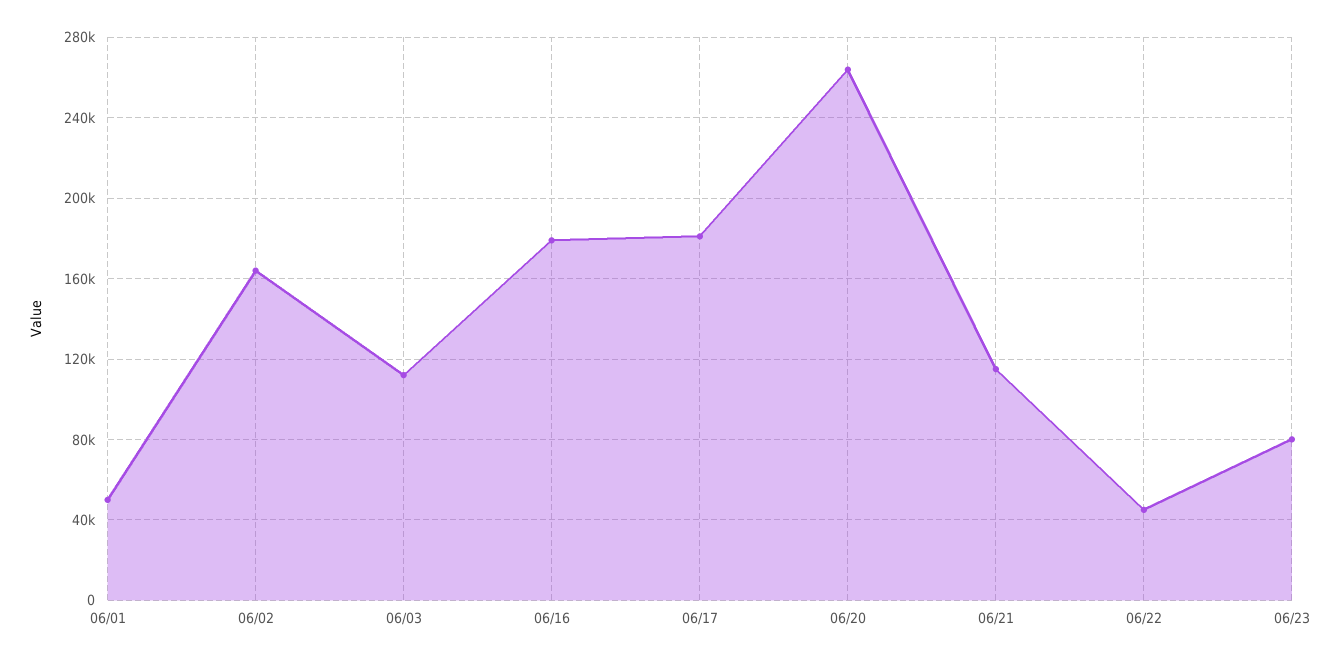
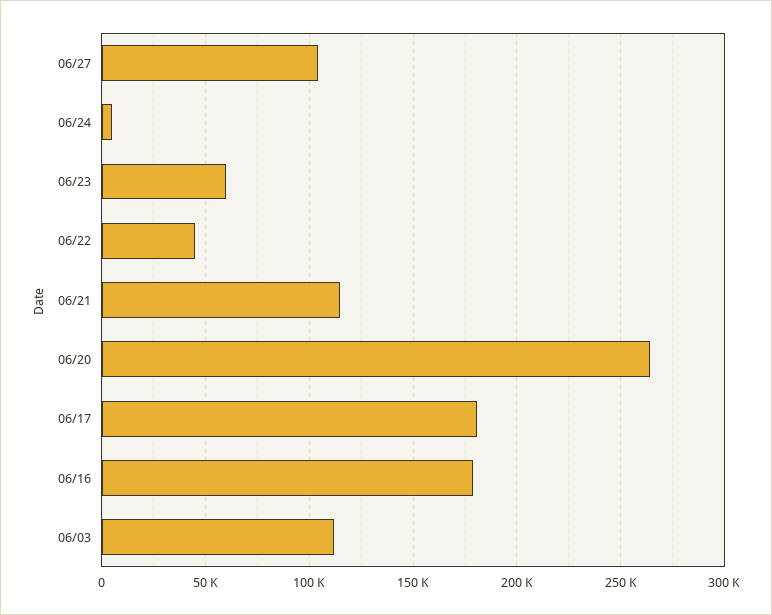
06/01: 50000 -> none
06/02: 165000 -> none
06/23: 80000 -> 60000
06/27: none -> 105000
06/24: none -> 5000

